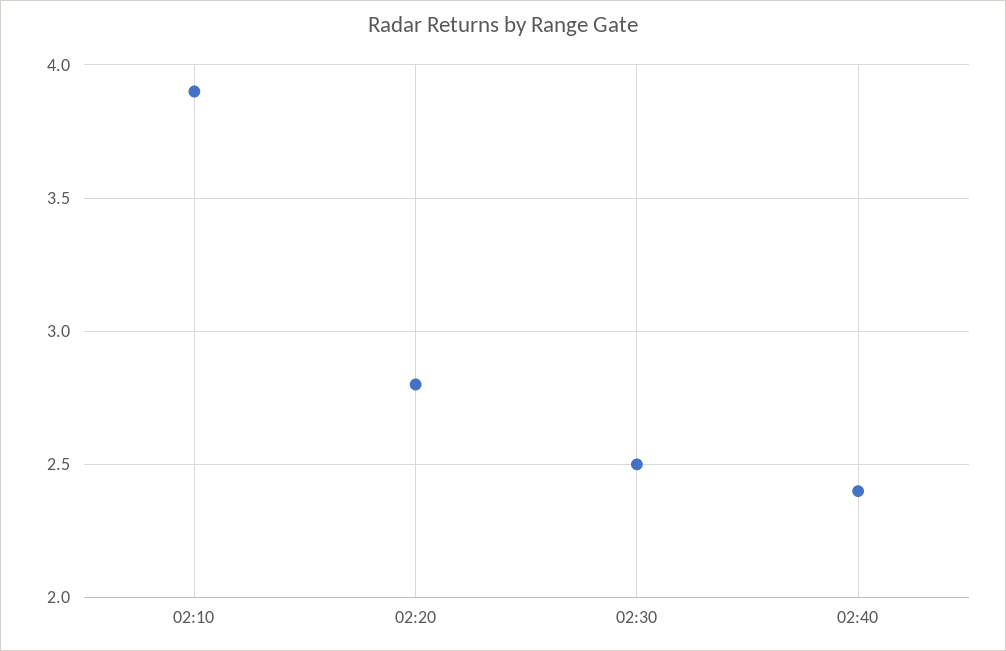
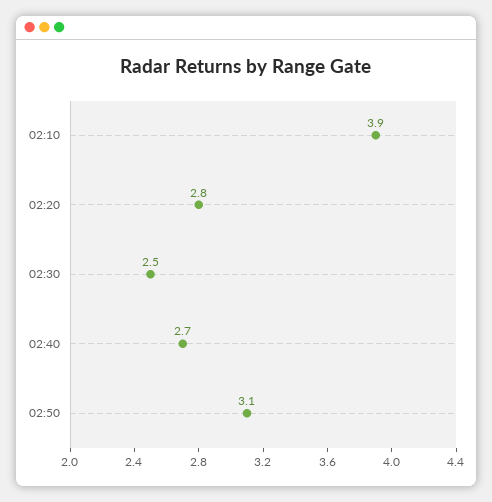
02:40: 2.4 -> 2.7
02:50: none -> 3.1

